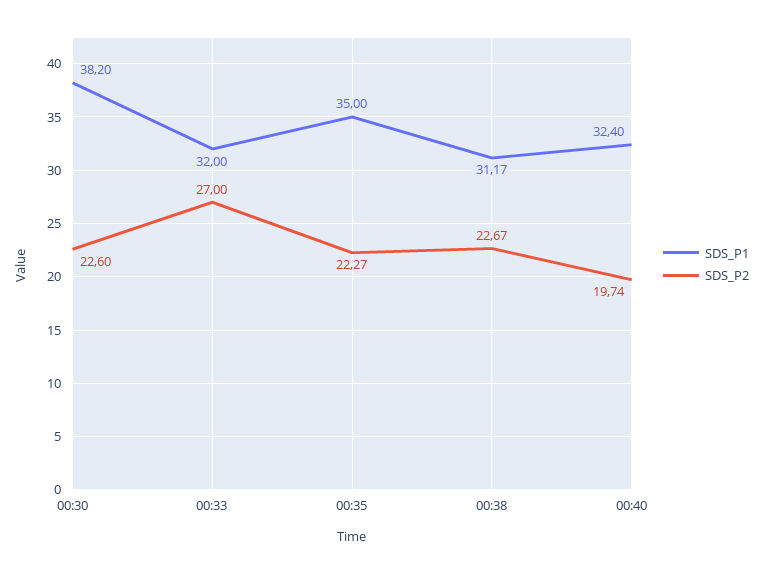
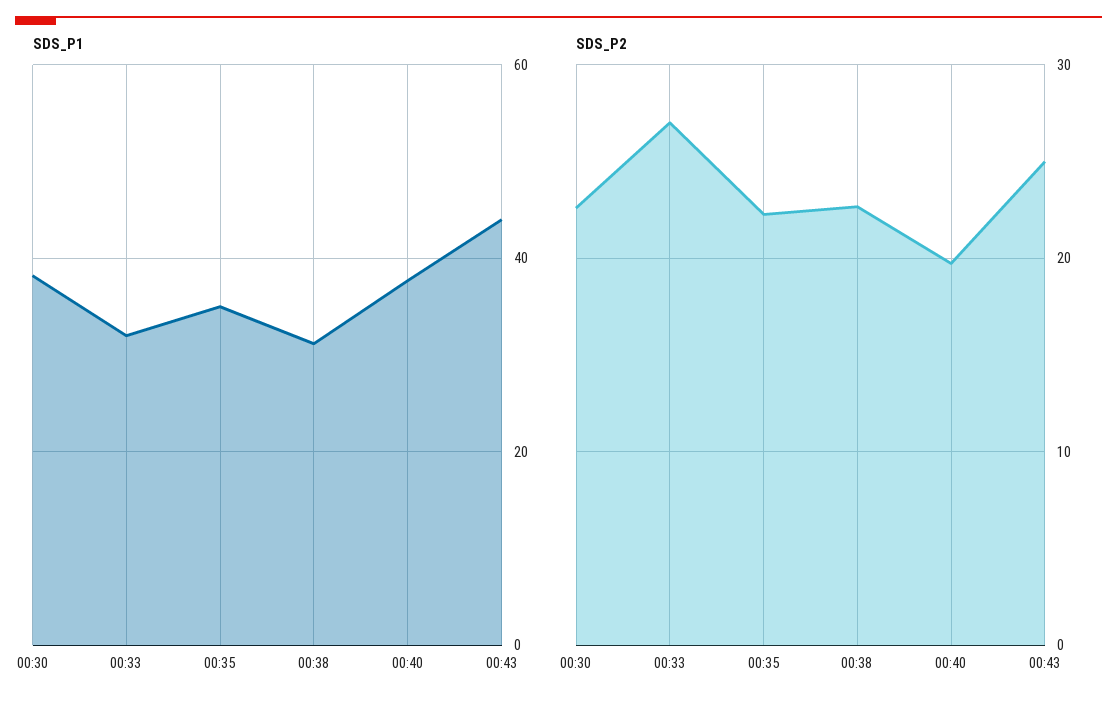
SDS_P1, 00:40: 32.4 -> 38
SDS_P1, 00:43: none -> 44
SDS_P2, 00:43: none -> 25

